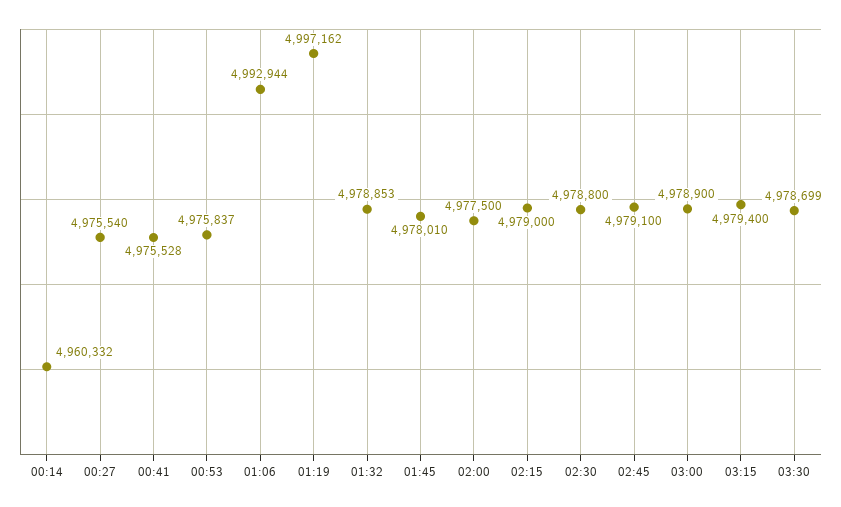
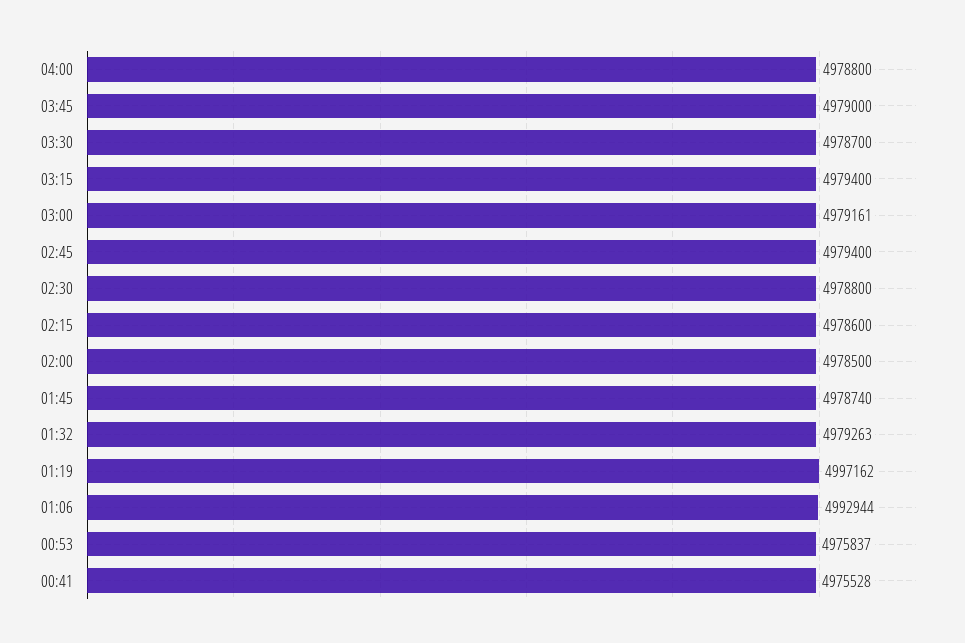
00:14: 4960332 -> none
00:27: 4975540 -> none
01:32: 4978853 -> 4979263
01:45: 4978010 -> 4978740
02:00: 4977500 -> 4978500
02:15: 4979000 -> 4978600
02:45: 4979100 -> 4979400
03:00: 4978900 -> 4979161
03:30: 4978699 -> 4978700
04:00: none -> 4978800
03:45: none -> 4979000

